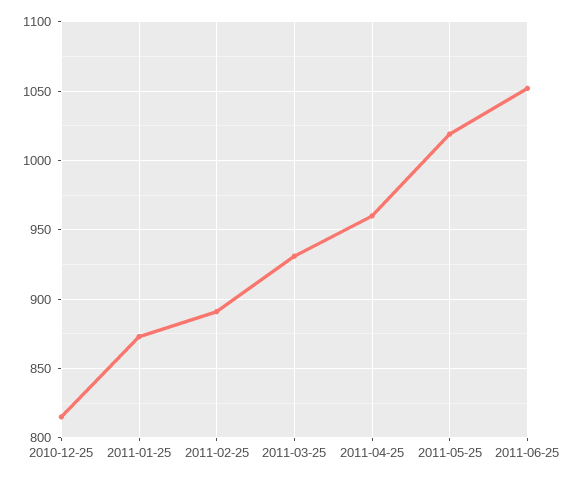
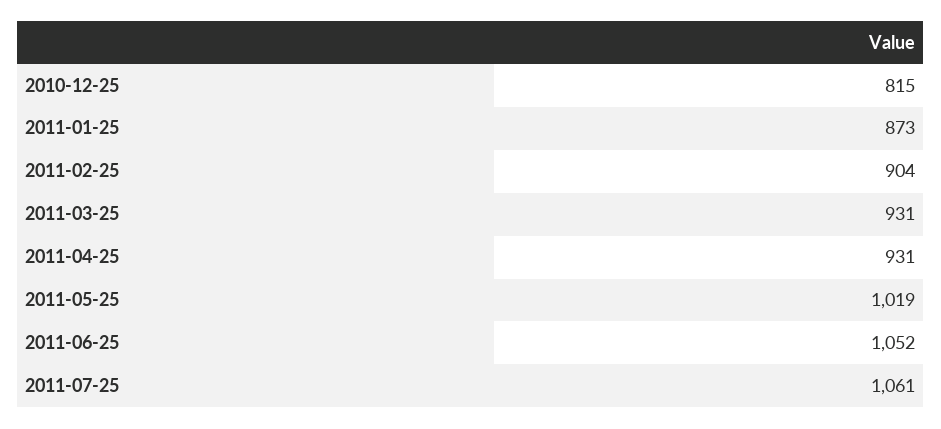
2011-02-25: 890 -> 904
2011-04-25: 960 -> 931
2011-07-25: none -> 1061

